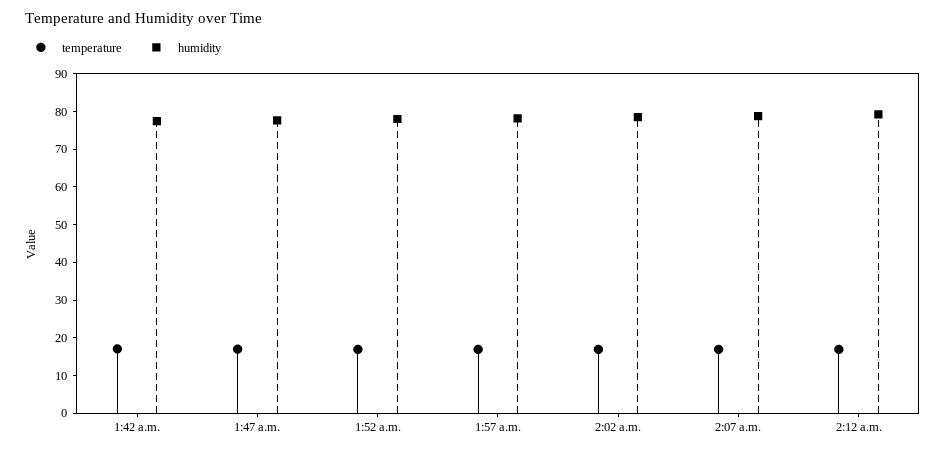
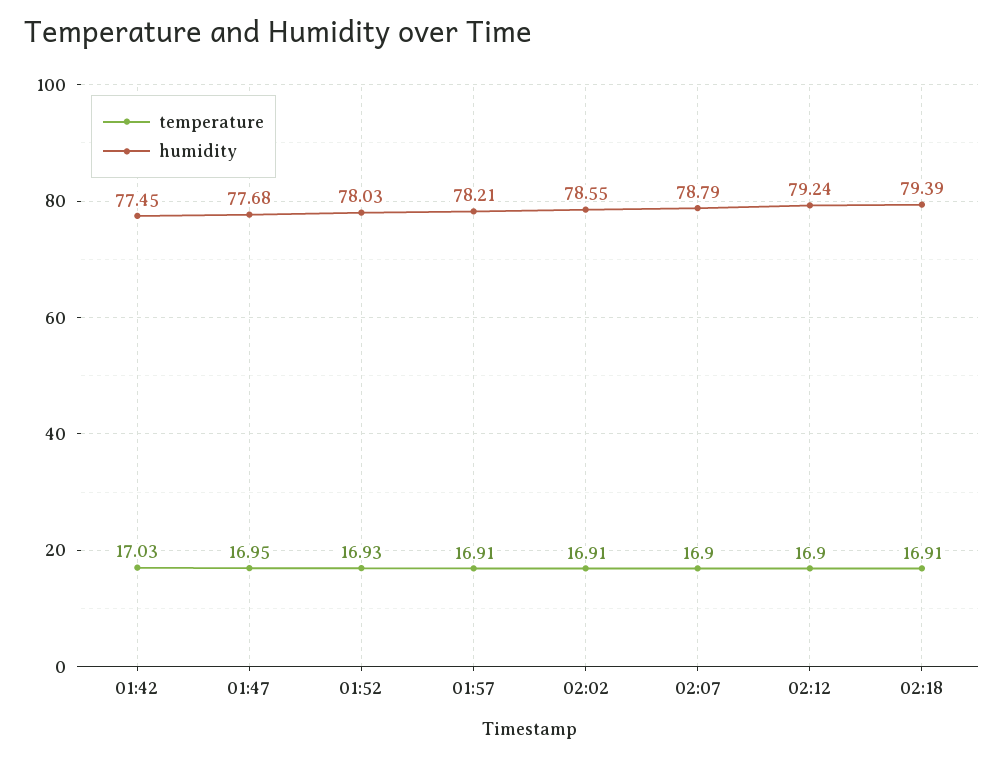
temperature, 02:18: none -> 16.91
humidity, 02:18: none -> 79.39

